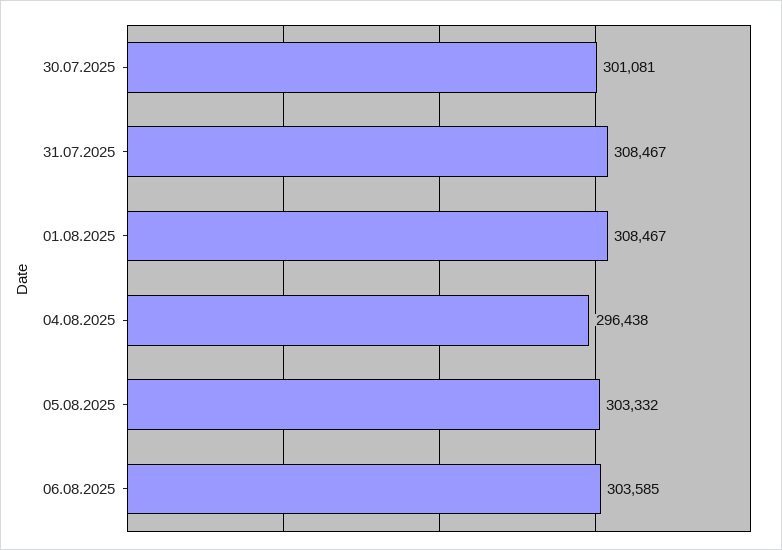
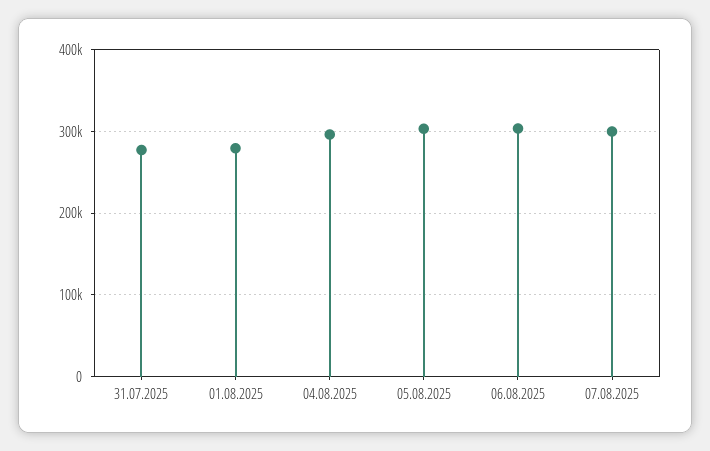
30.07.2025: 301081 -> none
31.07.2025: 308467 -> 280000
01.08.2025: 308467 -> 280000
07.08.2025: none -> 300000

